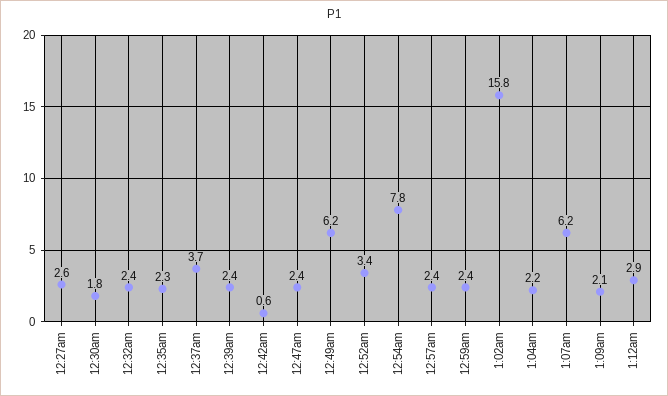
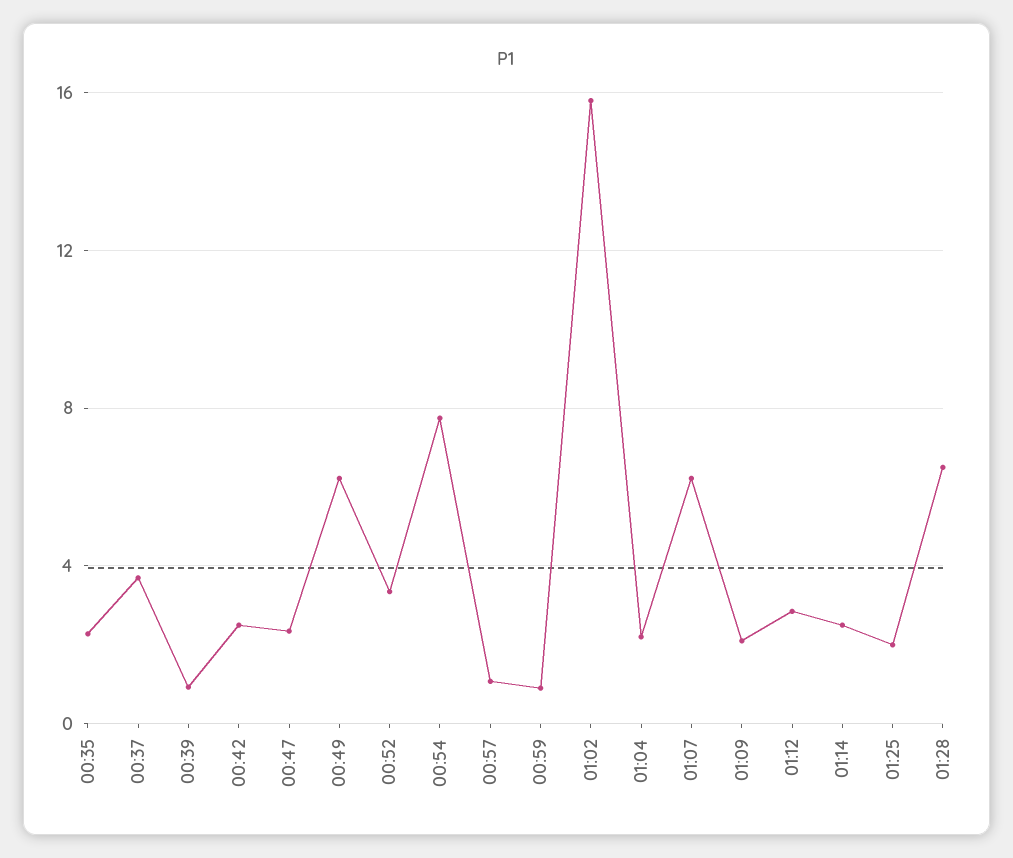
12:27am: 2.6 -> none
12:30am: 1.8 -> none
12:32am: 2.4 -> none
12:39am: 2.4 -> 1
12:42am: 0.6 -> 2.5
12:57am: 2.4 -> 1
12:59am: 2.4 -> 1
01:14: none -> 2.5
01:25: none -> 2
01:28: none -> 6.5

